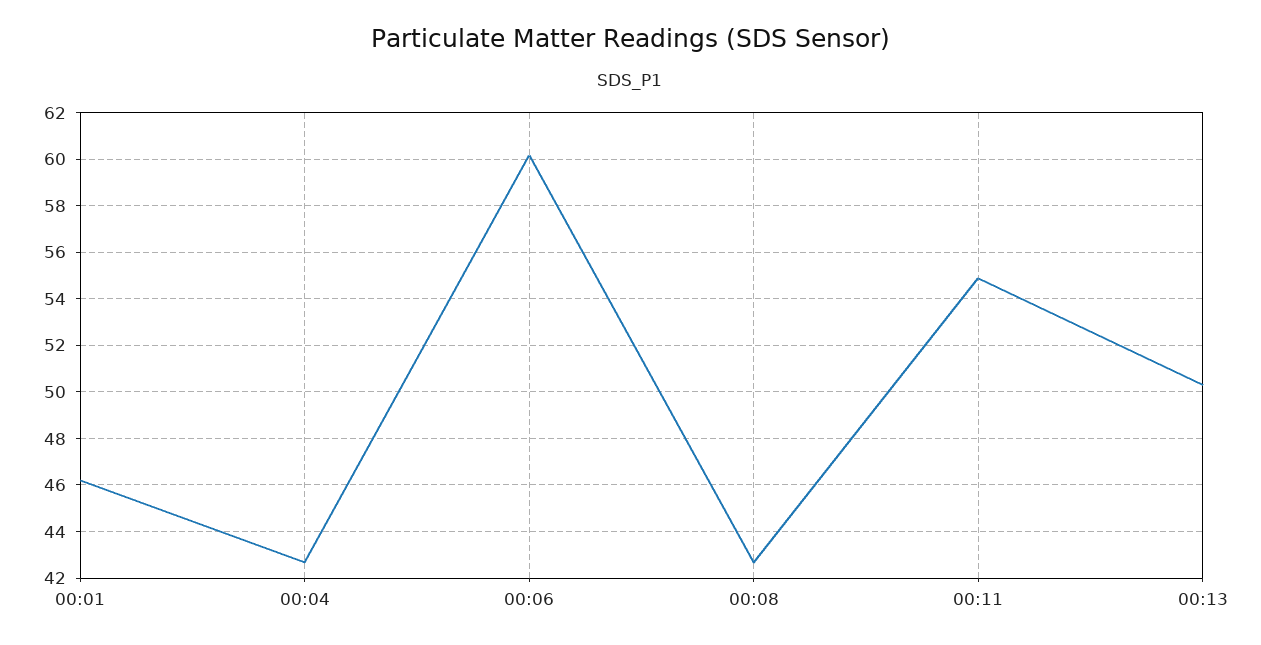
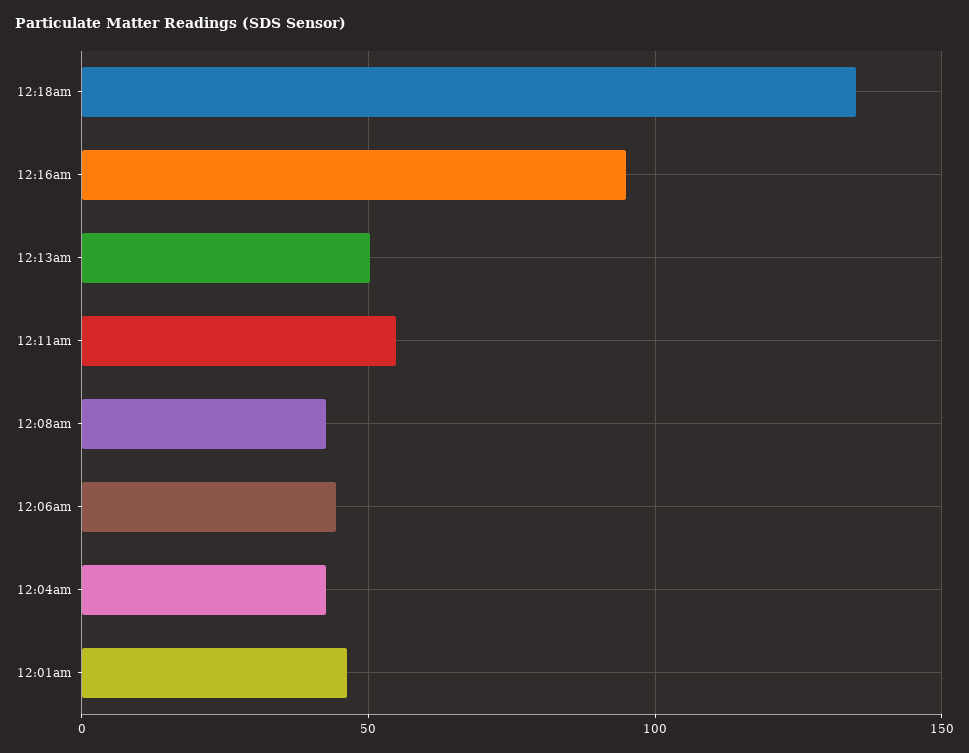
00:06: 60 -> 45
12:18am: none -> 135
12:16am: none -> 95

